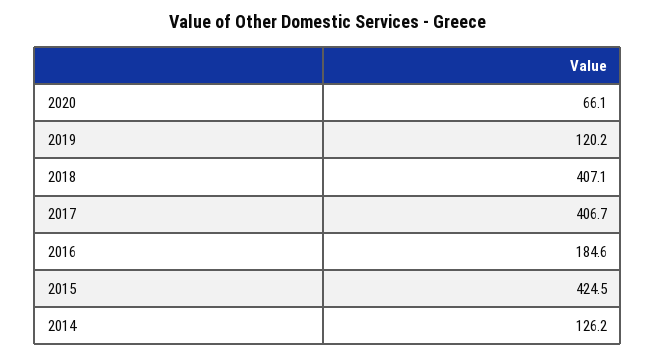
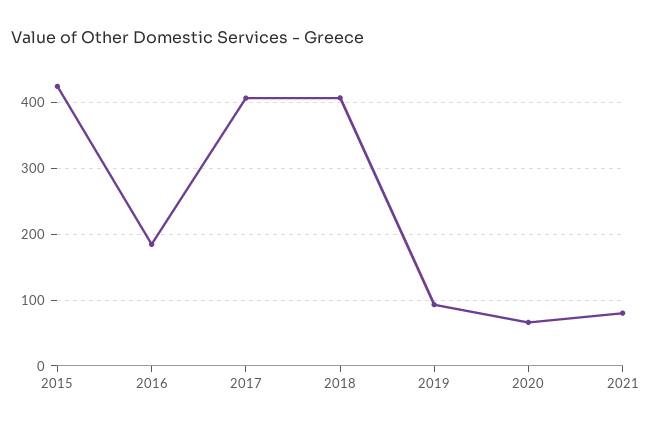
2019: 120.2 -> 90
2014: 126.2 -> none
2021: none -> 80

